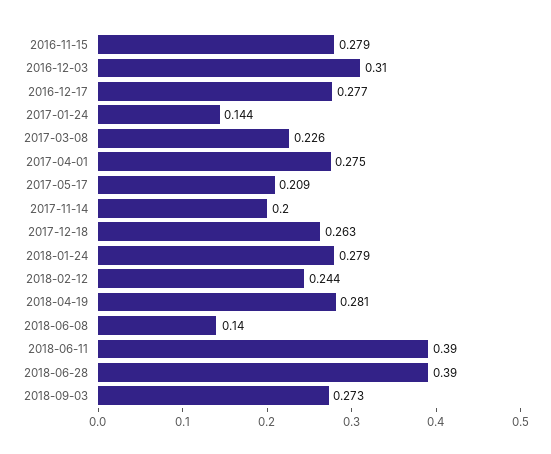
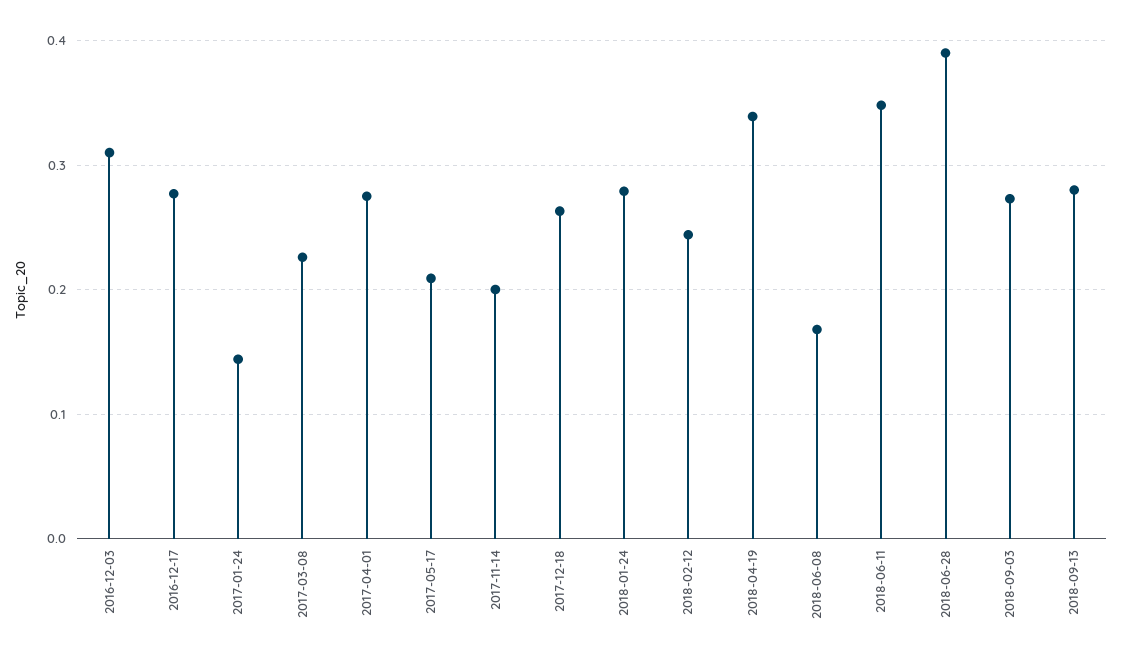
2016-11-15: 0.279 -> none
2018-04-19: 0.281 -> 0.34
2018-06-08: 0.14 -> 0.17
2018-06-11: 0.39 -> 0.35
2018-09-13: none -> 0.28

